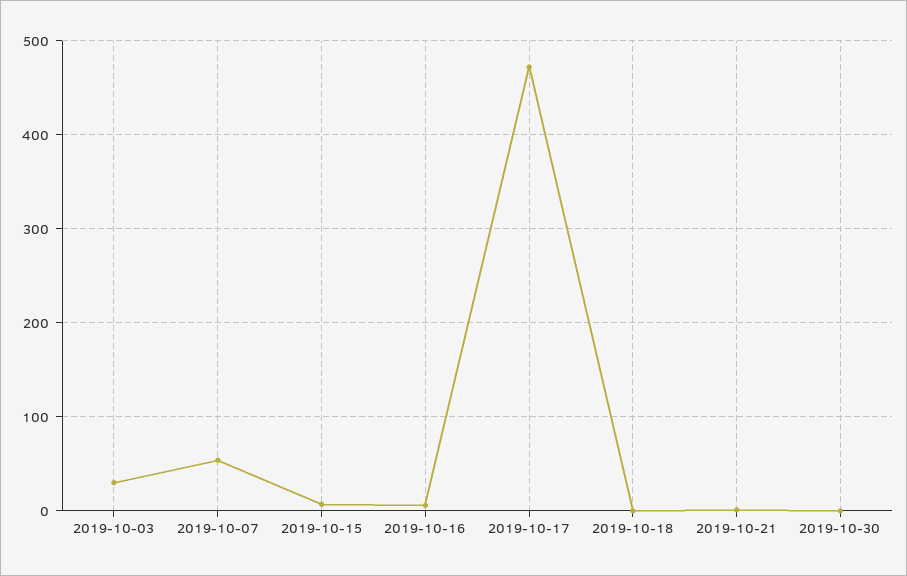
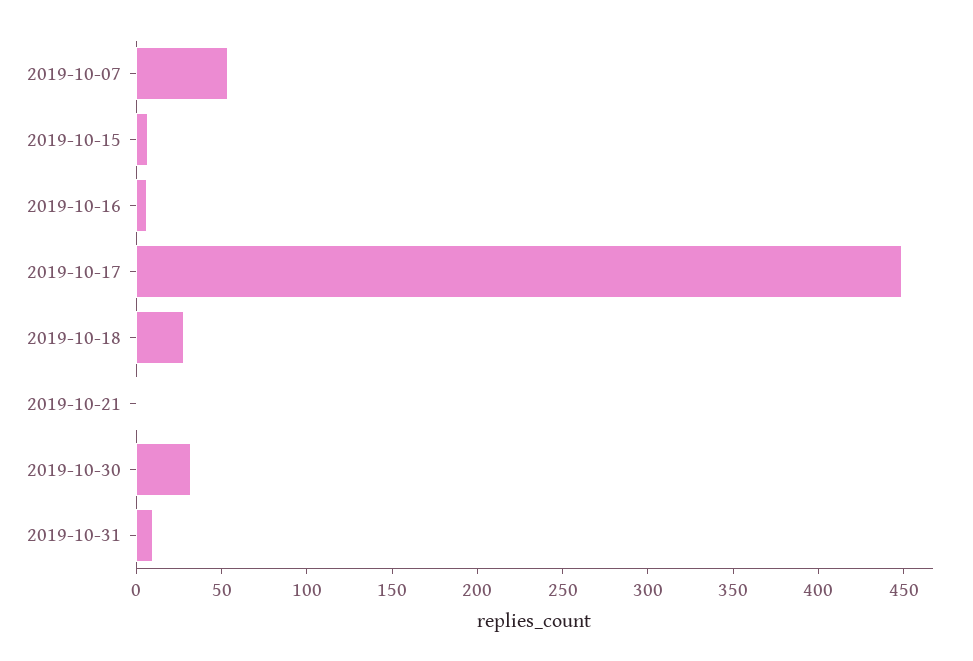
2019-10-03: 30 -> none
2019-10-17: 470 -> 450
2019-10-18: 0 -> 30
2019-10-30: 0 -> 30
2019-10-31: none -> 10

